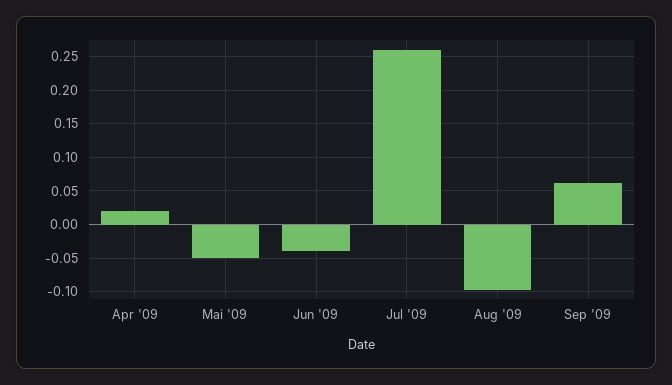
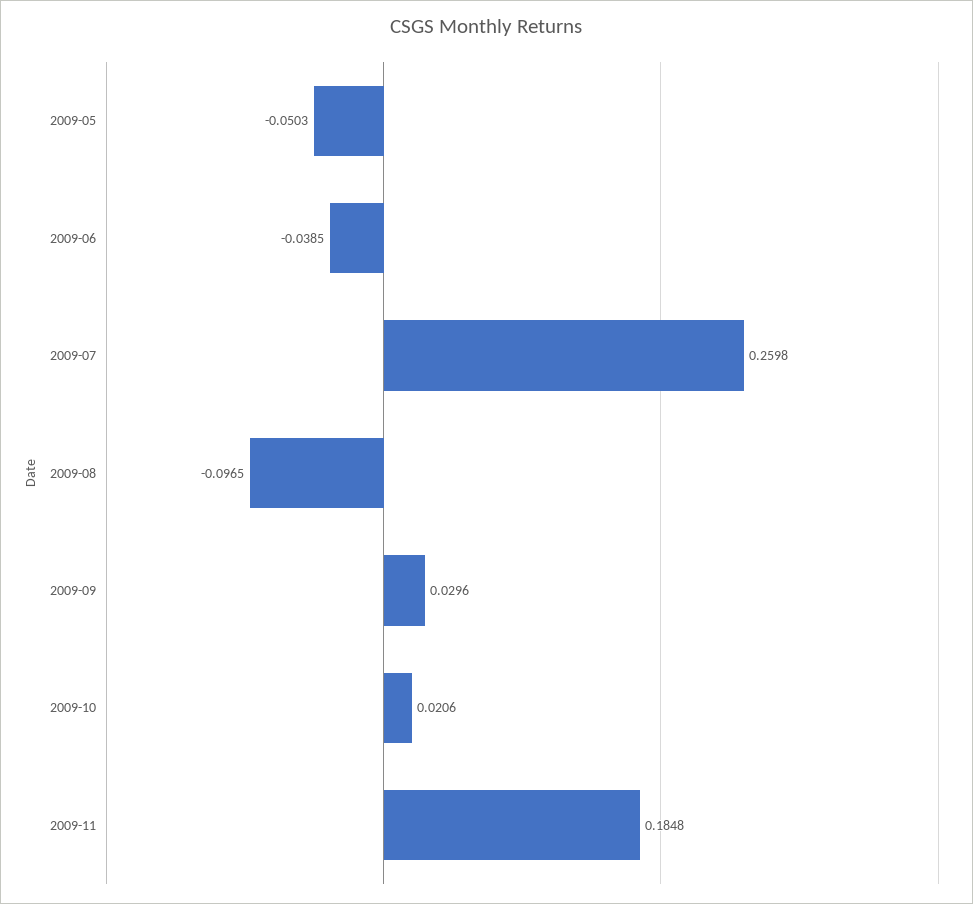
Apr '09: 0.02 -> none
Sep '09: 0.06 -> 0.0296
2009-10: none -> 0.0206
2009-11: none -> 0.1848

